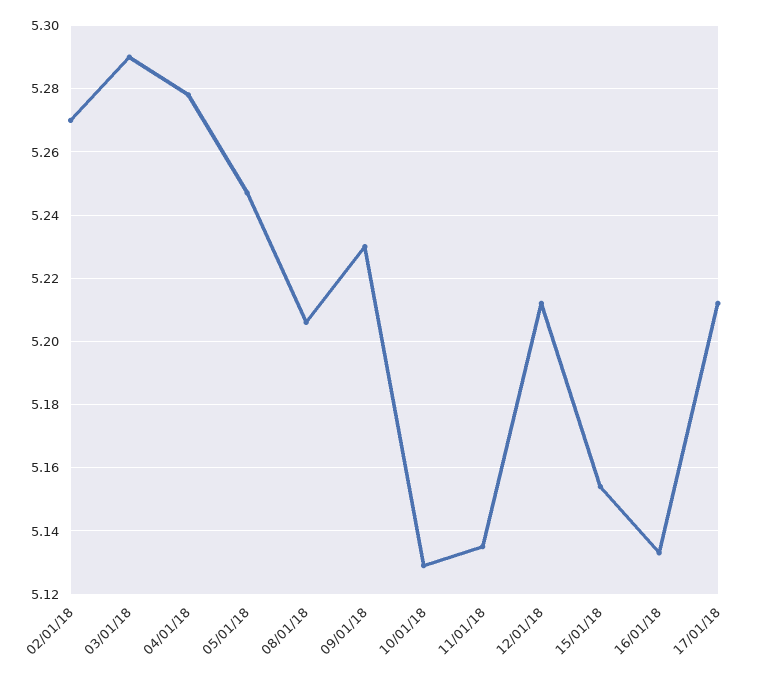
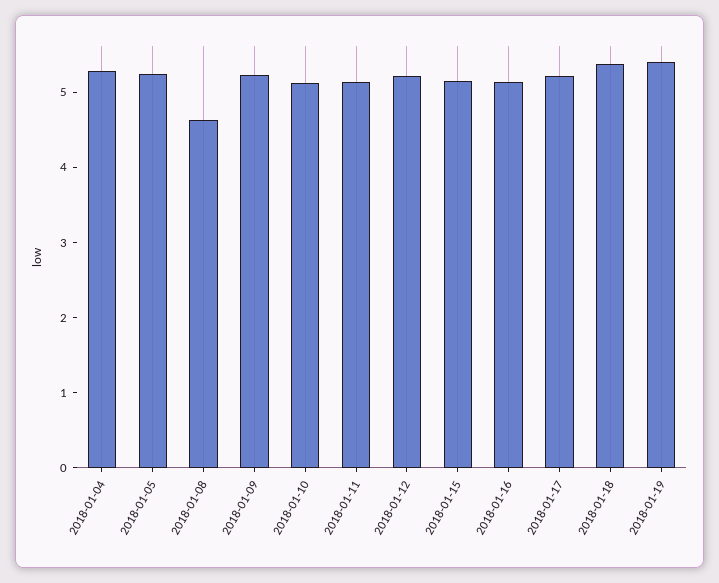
02/01/18: 5.27 -> none
03/01/18: 5.29 -> none
08/01/18: 5.205 -> 4.6
2018-01-18: none -> 5.4
2018-01-19: none -> 5.4

